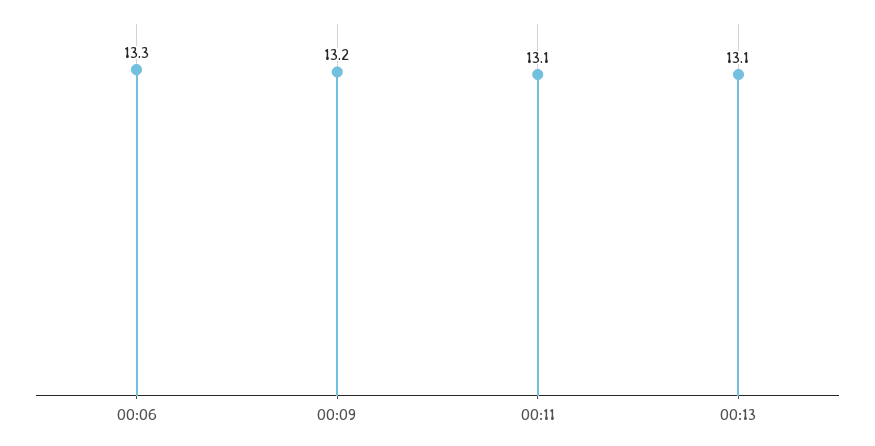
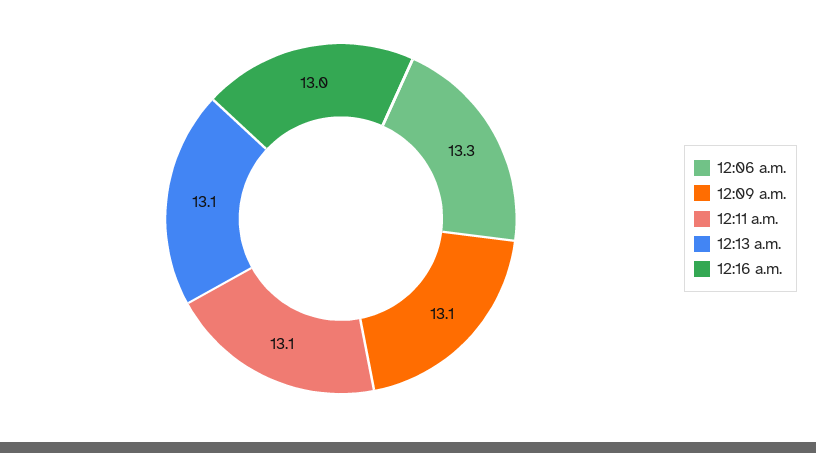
00:09: 13.2 -> 13.1
12:16 a.m.: none -> 13

